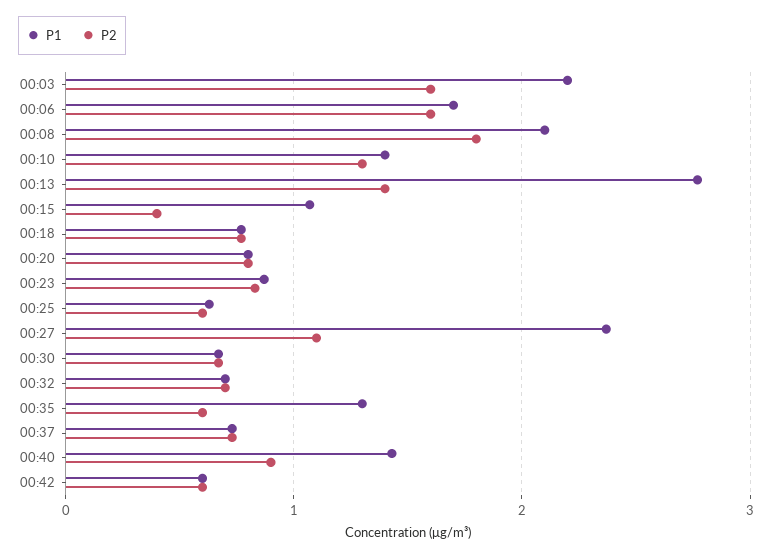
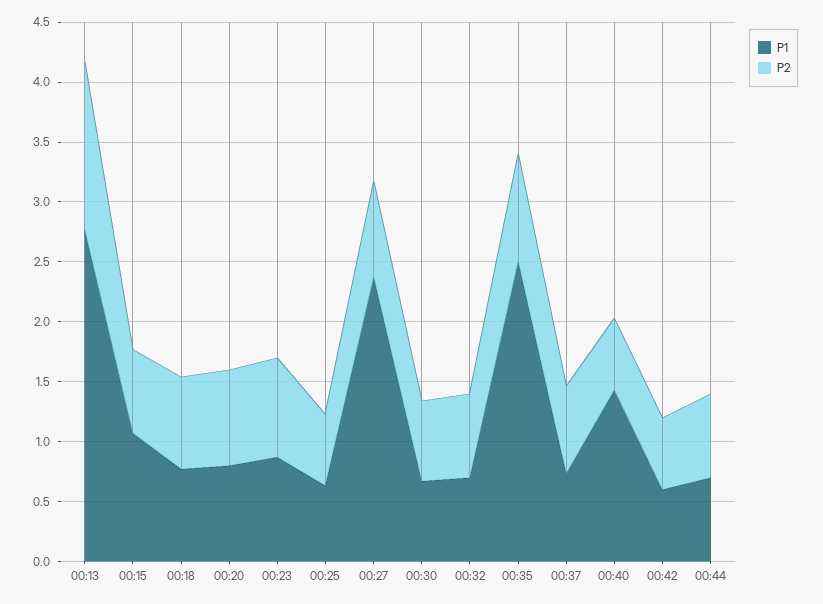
P1, 00:03: 2.2 -> none
P2, 00:03: 1.6 -> none
P1, 00:06: 1.7 -> none
P2, 00:06: 1.6 -> none
P1, 00:08: 2.1 -> none
P2, 00:08: 1.8 -> none
P1, 00:10: 1.4 -> none
P2, 00:10: 1.3 -> none
P2, 00:15: 0.4 -> 0.7
P2, 00:27: 1.1 -> 0.8
P1, 00:35: 1.3 -> 2.5
P2, 00:35: 0.6 -> 0.9
P2, 00:40: 0.9 -> 0.6
P1, 00:44: none -> 0.7
P2, 00:44: none -> 0.7

